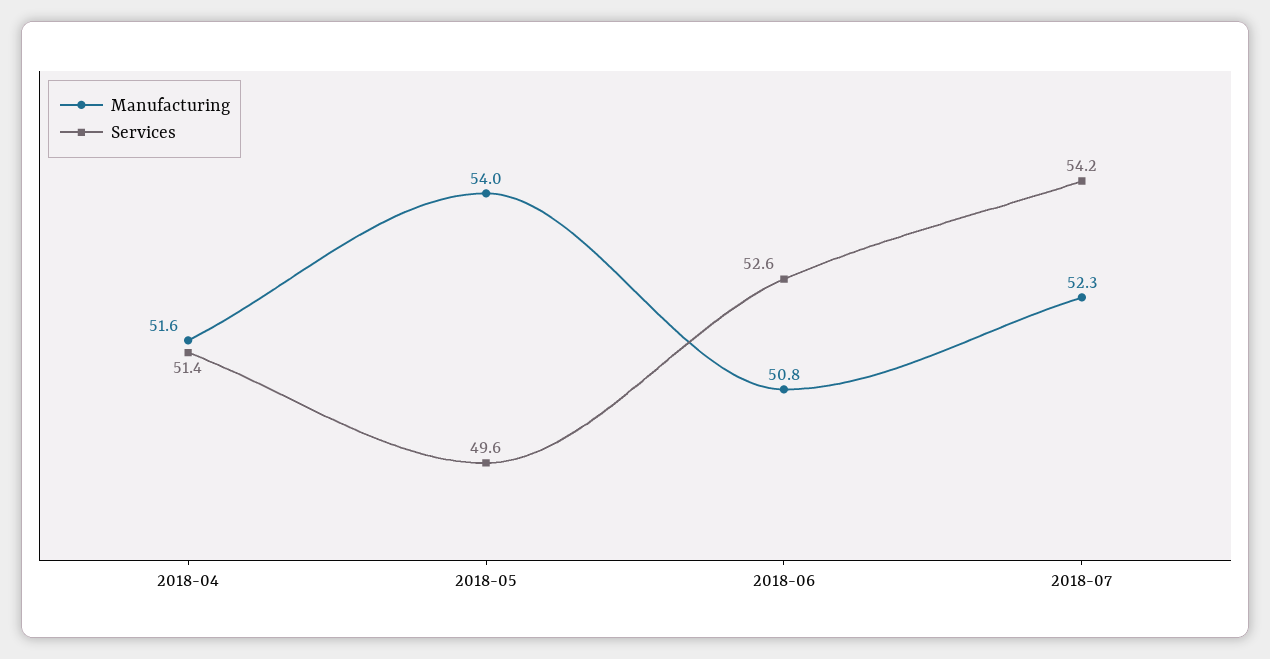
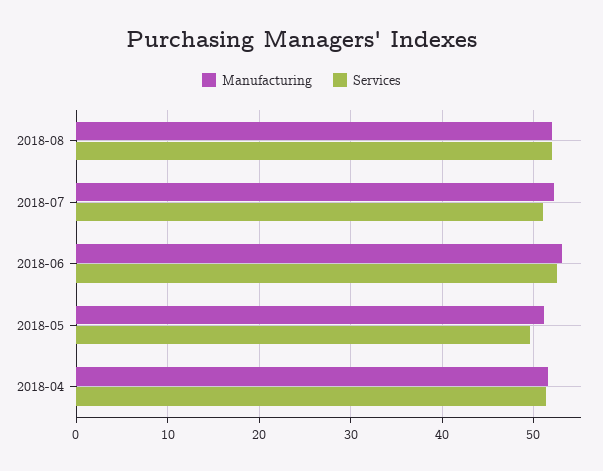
Manufacturing, 2018-05: 54 -> 51
Manufacturing, 2018-06: 50.8 -> 53
Services, 2018-07: 54.2 -> 51
Manufacturing, 2018-08: none -> 52
Services, 2018-08: none -> 52

